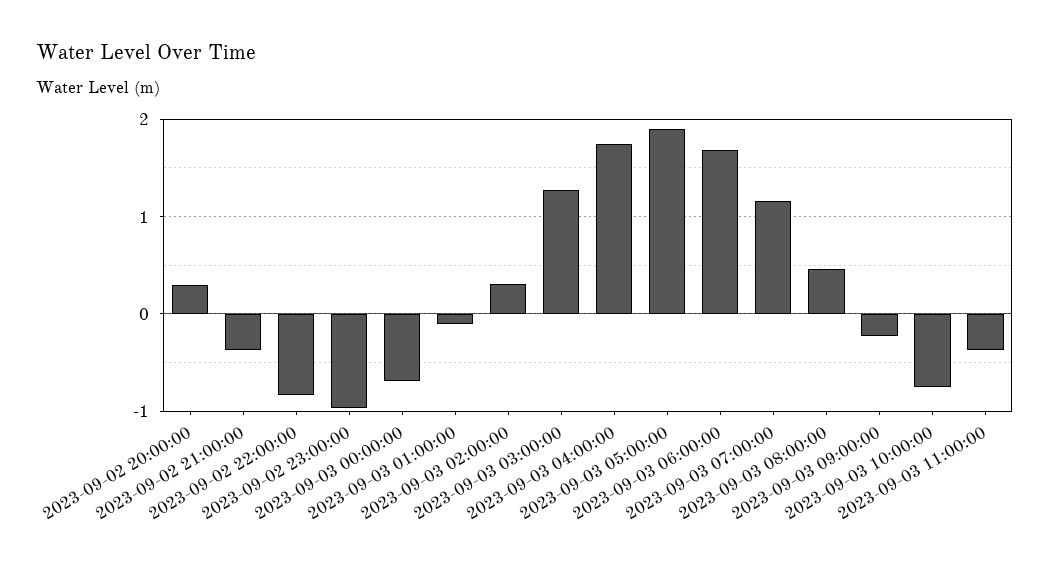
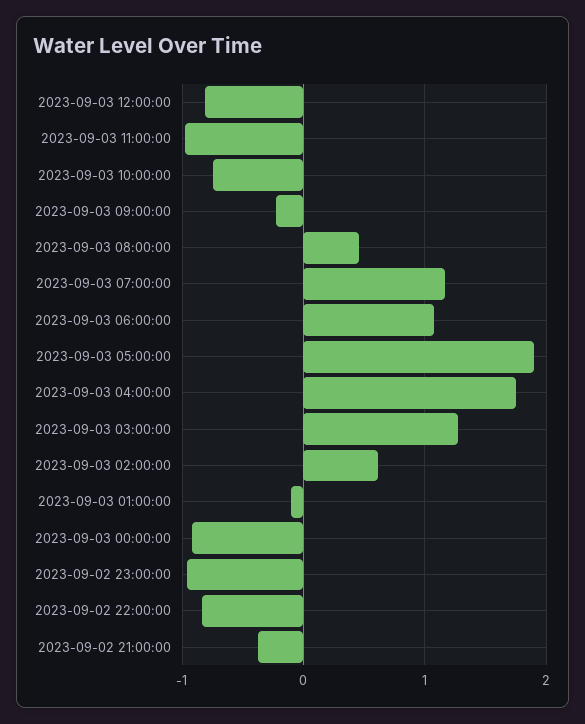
2023-09-02 20:00:00: 0.3 -> none
2023-09-03 00:00:00: -0.7 -> -0.9
2023-09-03 02:00:00: 0.3 -> 0.6
2023-09-03 06:00:00: 1.7 -> 1.1
2023-09-03 11:00:00: -0.4 -> -1
2023-09-03 12:00:00: none -> -0.8

